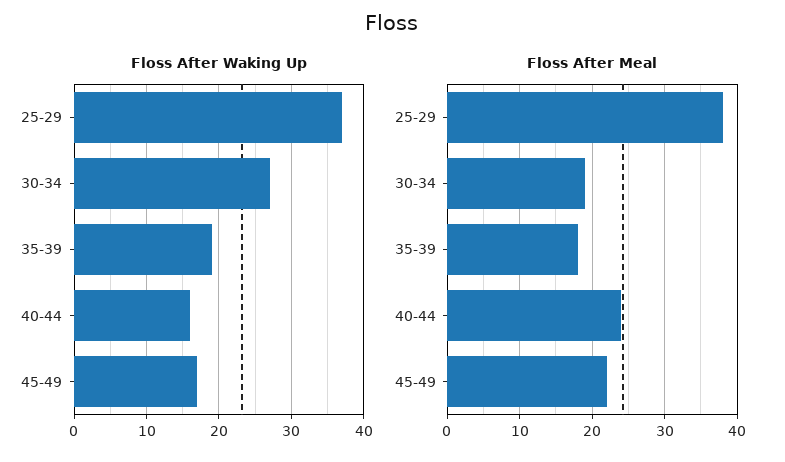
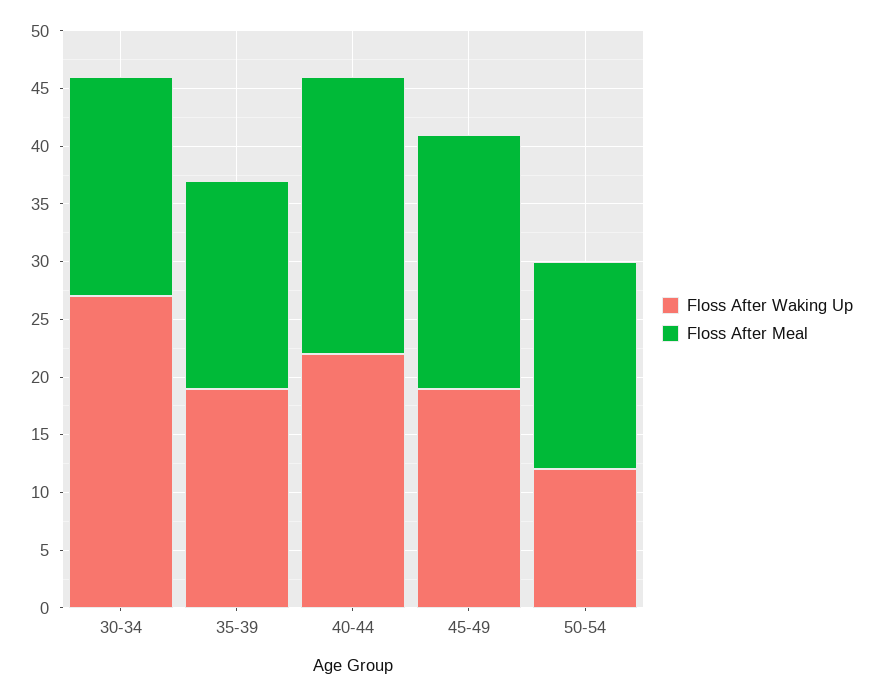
Floss After Waking Up, 25-29: 37 -> none
Floss After Waking Up, 40-44: 16 -> 22
Floss After Waking Up, 45-49: 17 -> 19
Floss After Meal, 25-29: 38 -> none
Floss After Waking Up, 50-54: none -> 12
Floss After Meal, 50-54: none -> 18

